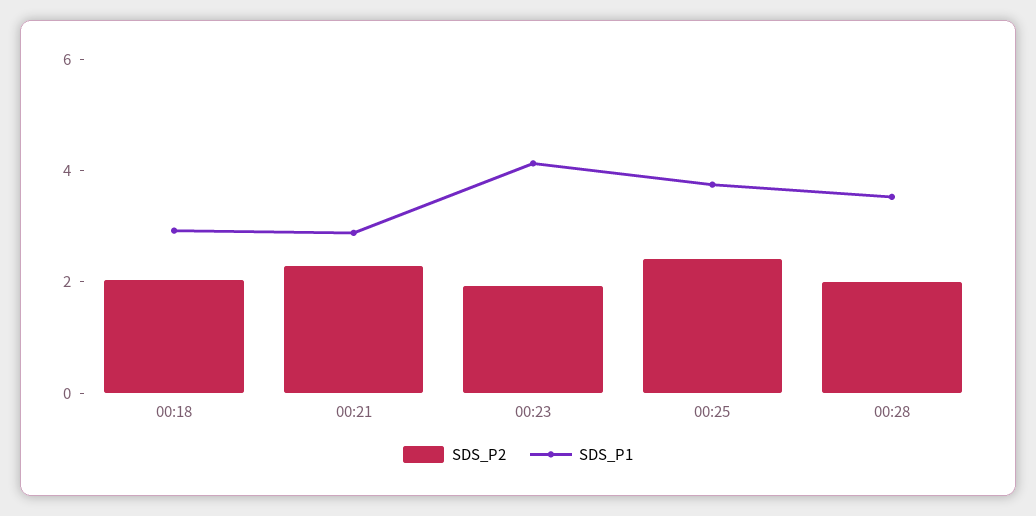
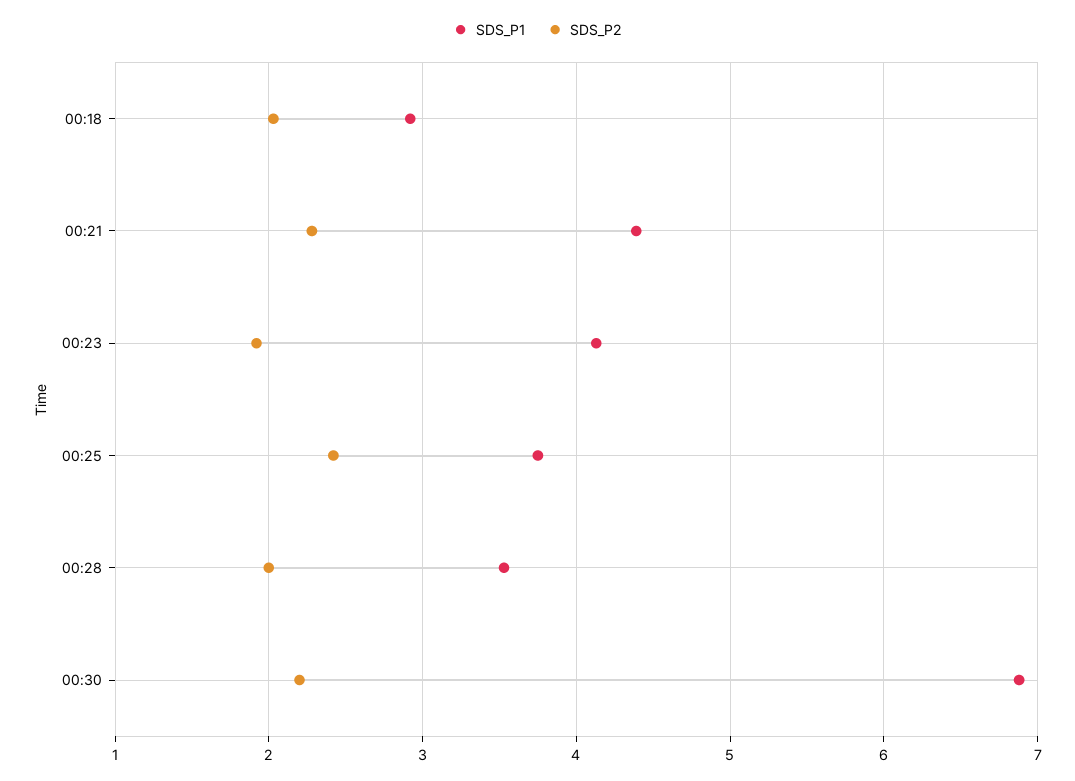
SDS_P1, 00:21: 3 -> 4.4
SDS_P1, 00:30: none -> 6.9
SDS_P2, 00:30: none -> 2.2

